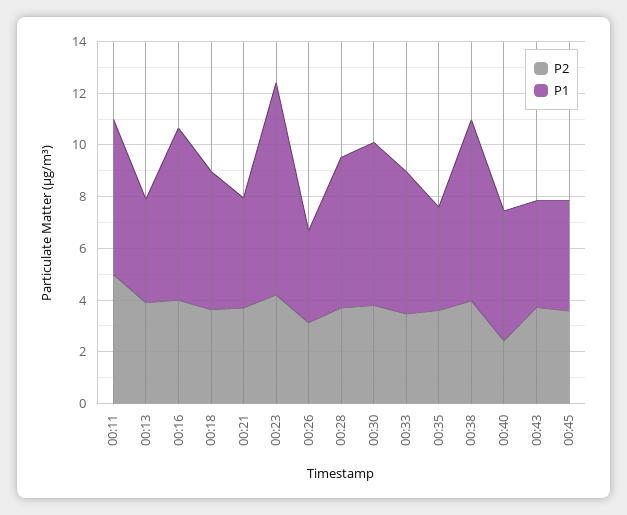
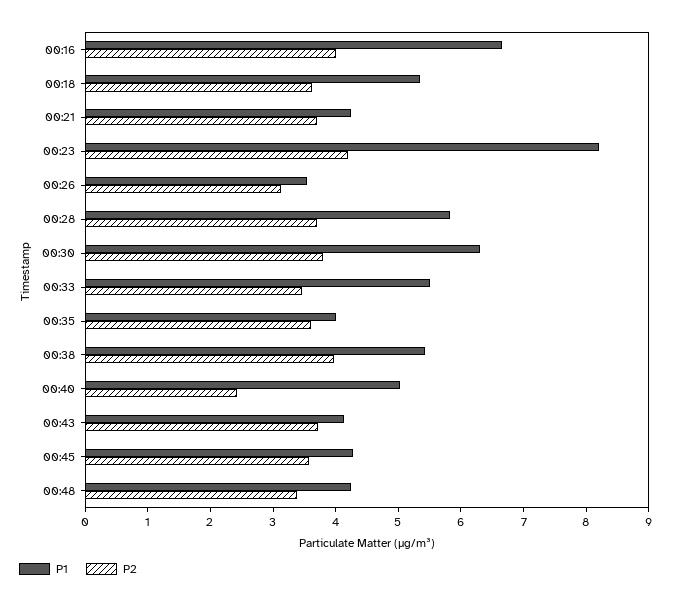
P2, 00:11: 5 -> none
P1, 00:11: 6 -> none
P2, 00:13: 4 -> none
P1, 00:13: 4 -> none
P1, 00:38: 7 -> 5.4
P1, 00:48: none -> 4.2
P2, 00:48: none -> 3.4

